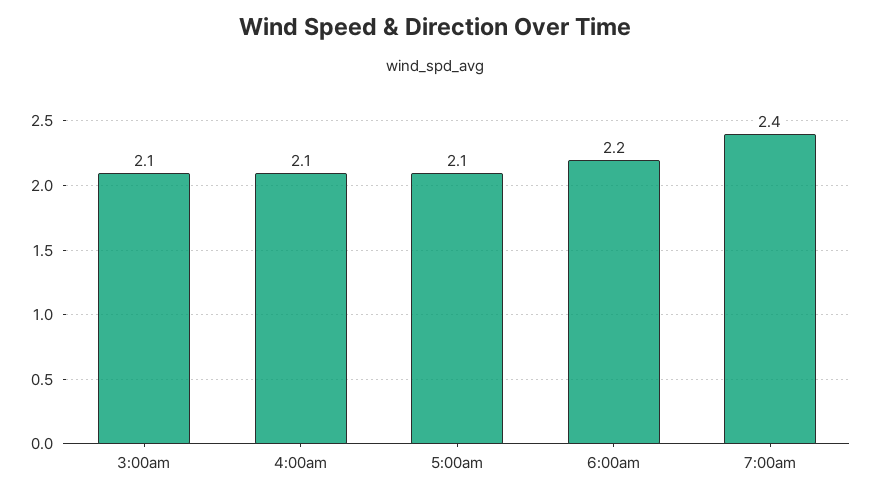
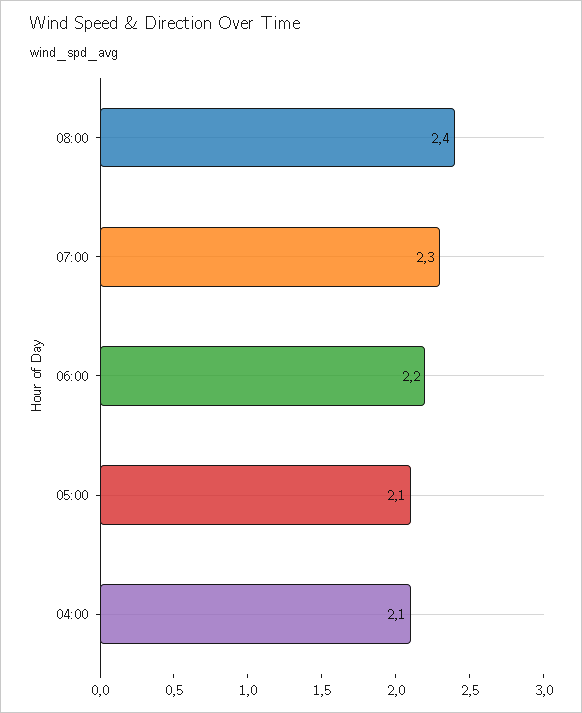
3:00am: 2.1 -> none
7:00am: 2.4 -> 2.3
08:00: none -> 2.4

